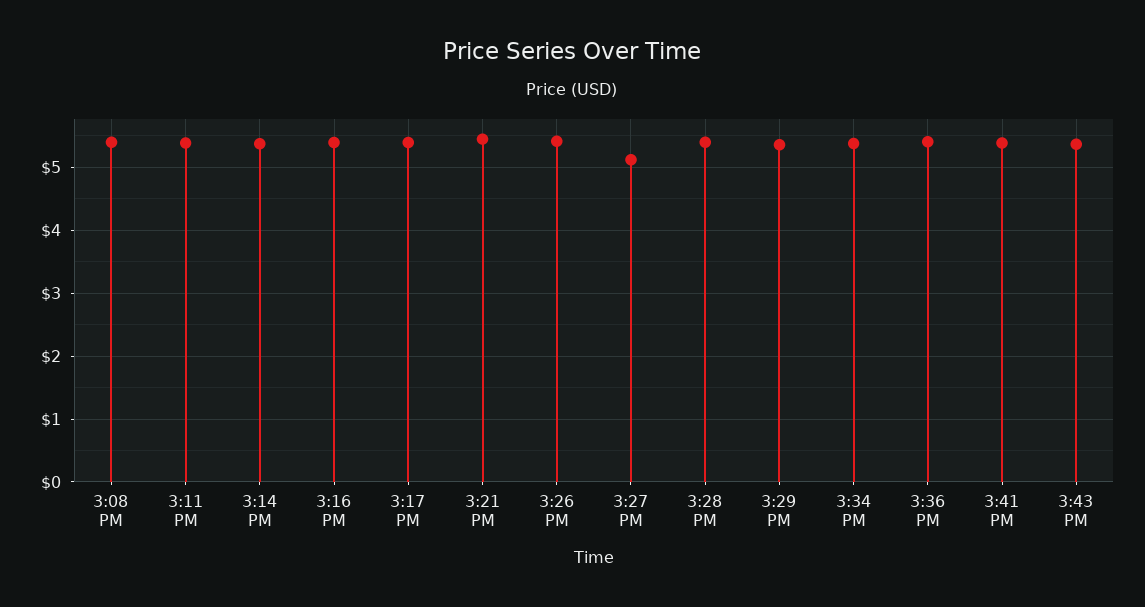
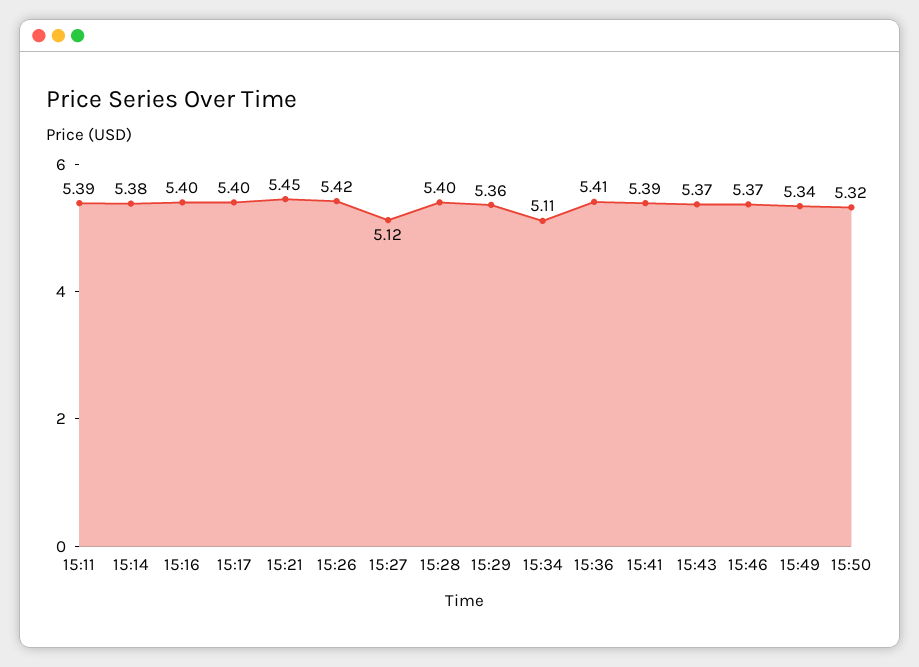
3:08 PM: 5.4 -> none
3:34 PM: 5.4 -> 5.11
15:46: none -> 5.37
15:49: none -> 5.34
15:50: none -> 5.32

